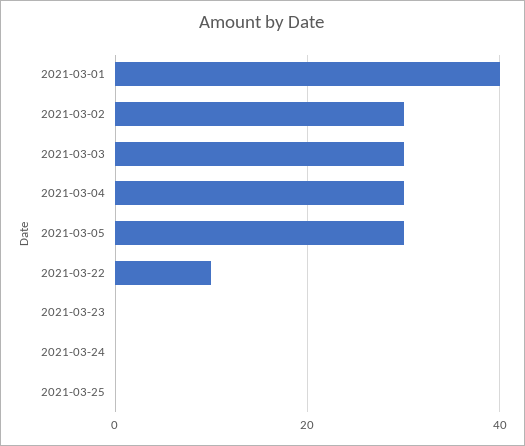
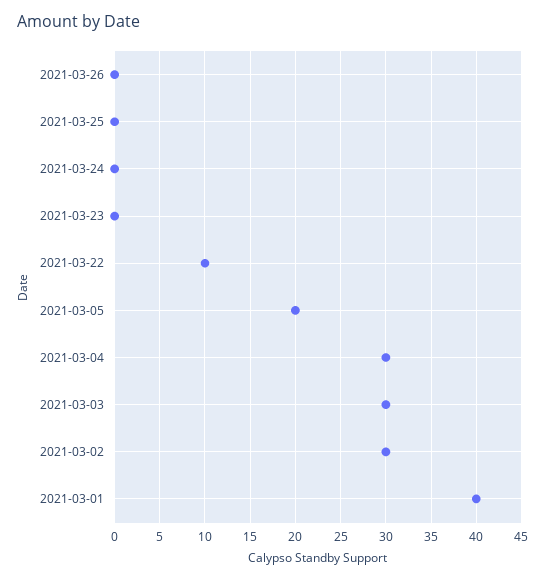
2021-03-05: 30 -> 20
2021-03-26: none -> 0

